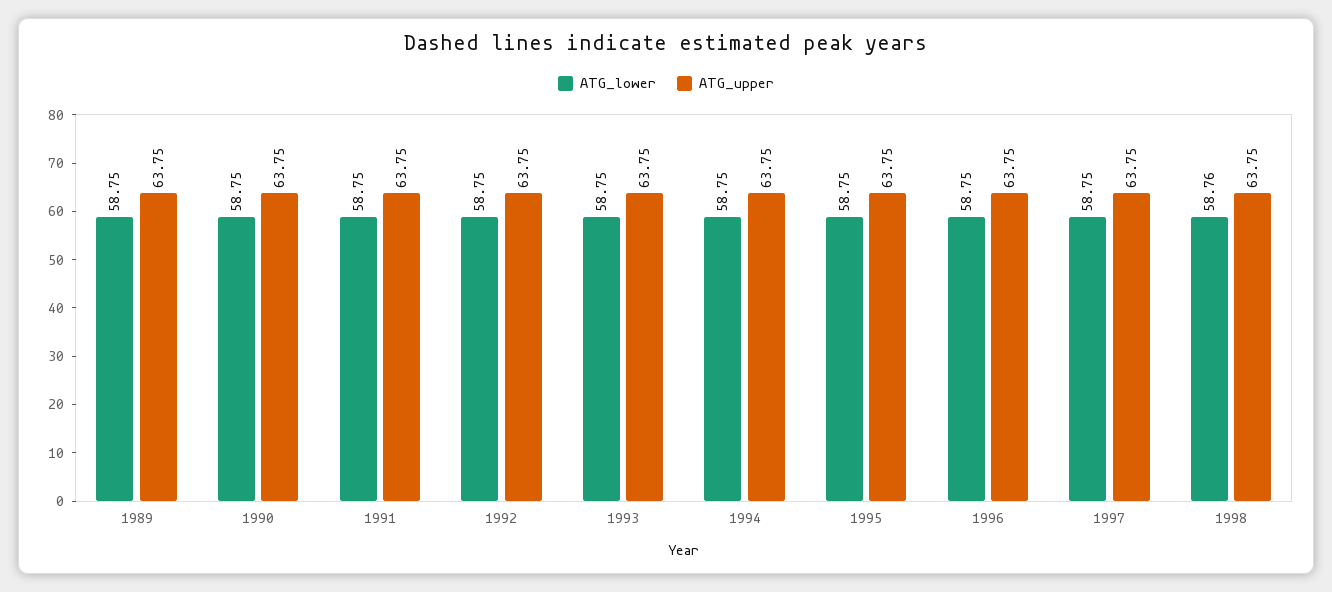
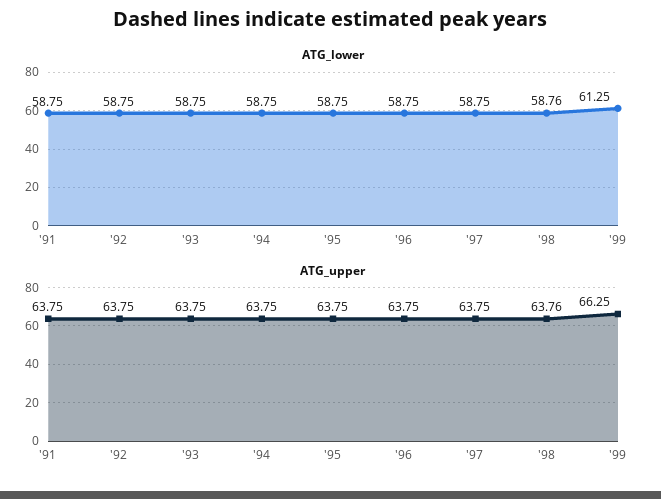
ATG_lower, 1989: 58.75 -> none
ATG_upper, 1989: 63.75 -> none
ATG_lower, 1990: 58.75 -> none
ATG_upper, 1990: 63.75 -> none
ATG_upper, 1998: 63.75 -> 63.76
ATG_lower, '99: none -> 61.25
ATG_upper, '99: none -> 66.25

